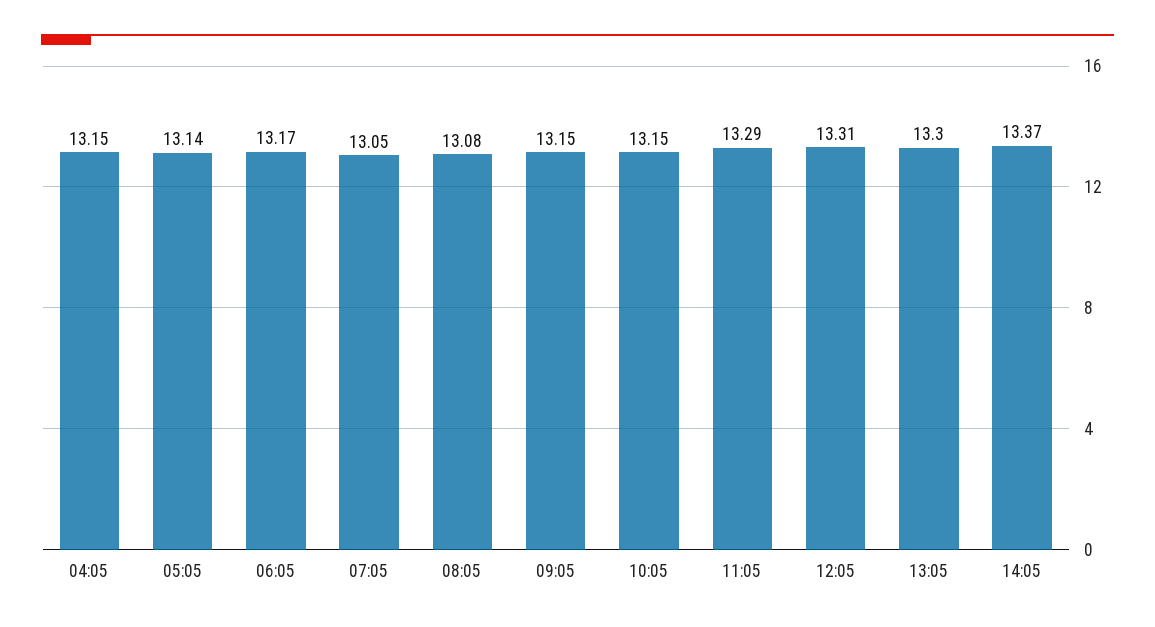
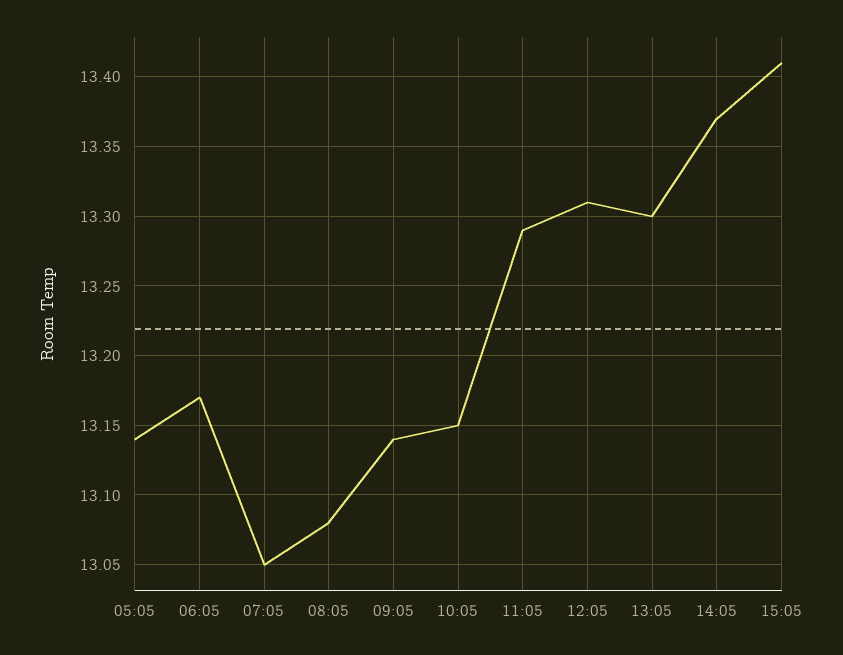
04:05: 13.15 -> none
09:05: 13.15 -> 13.14
15:05: none -> 13.41

